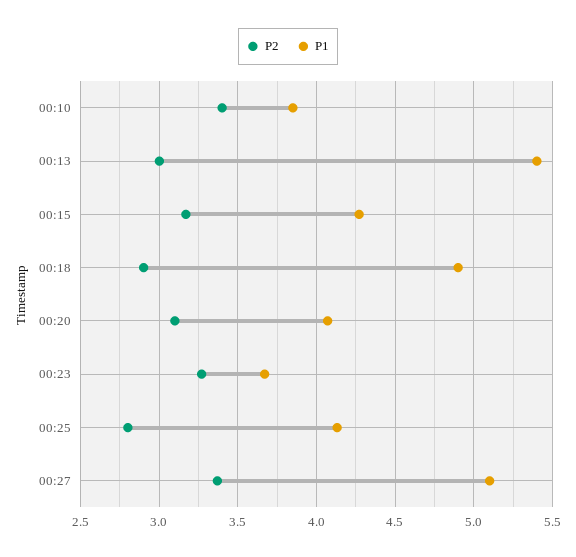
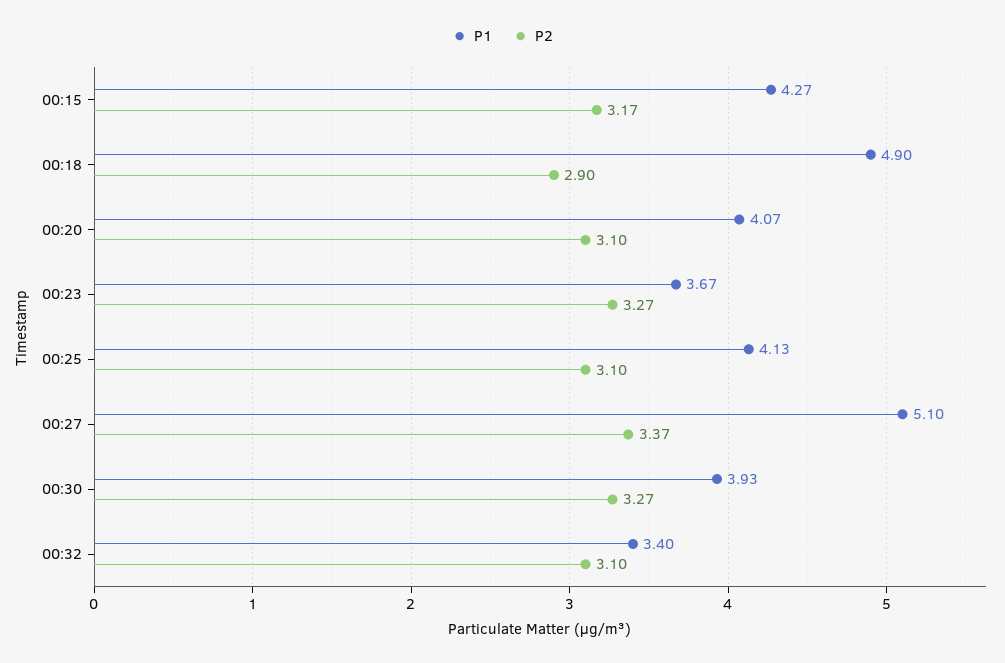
P2, 00:10: 3.4 -> none
P1, 00:10: 3.85 -> none
P2, 00:13: 3 -> none
P1, 00:13: 5.4 -> none
P2, 00:25: 2.8 -> 3.1
P1, 00:30: none -> 3.93
P2, 00:30: none -> 3.27
P1, 00:32: none -> 3.4
P2, 00:32: none -> 3.1

